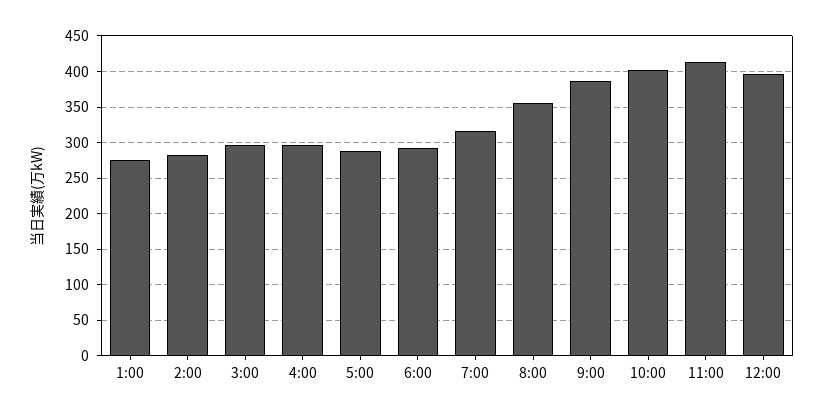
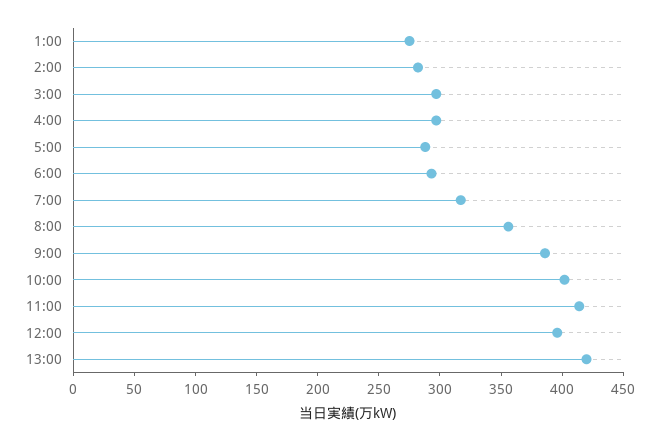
13:00: none -> 420

